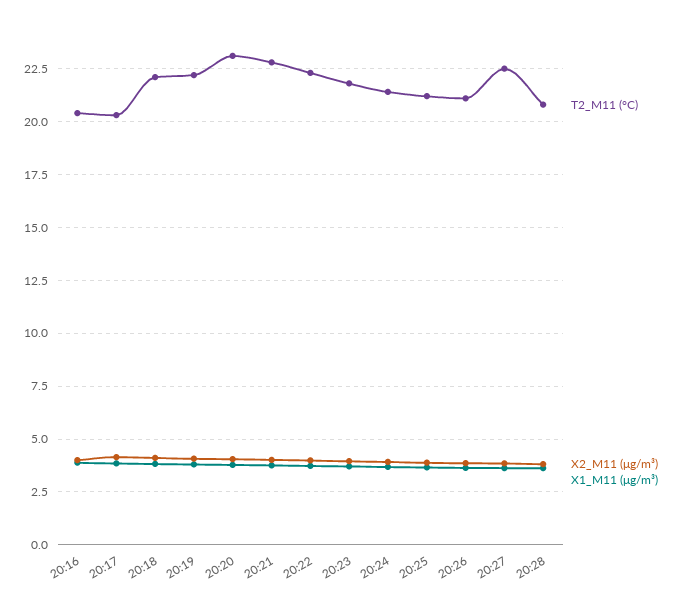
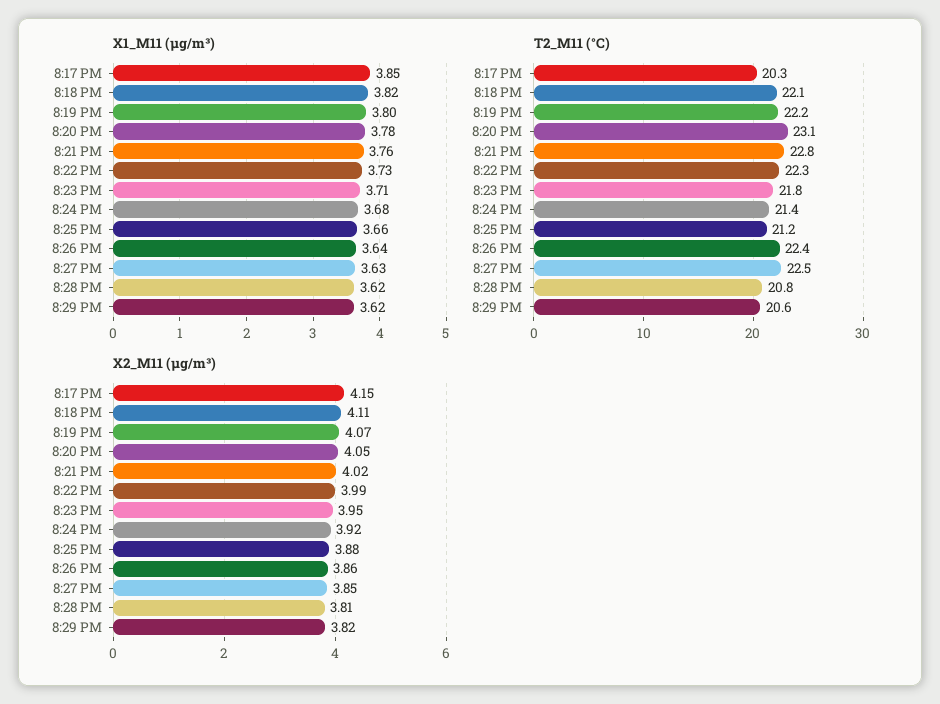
T2_M11 (°C), 20:16: 20.5 -> none
X2_M11 (μg/m³), 20:16: 4 -> none
X1_M11 (μg/m³), 20:16: 4 -> none
T2_M11 (°C), 20:26: 21 -> 22.4
X1_M11 (μg/m³), 8:29 PM: none -> 3.62
T2_M11 (°C), 8:29 PM: none -> 20.6
X2_M11 (μg/m³), 8:29 PM: none -> 3.82

